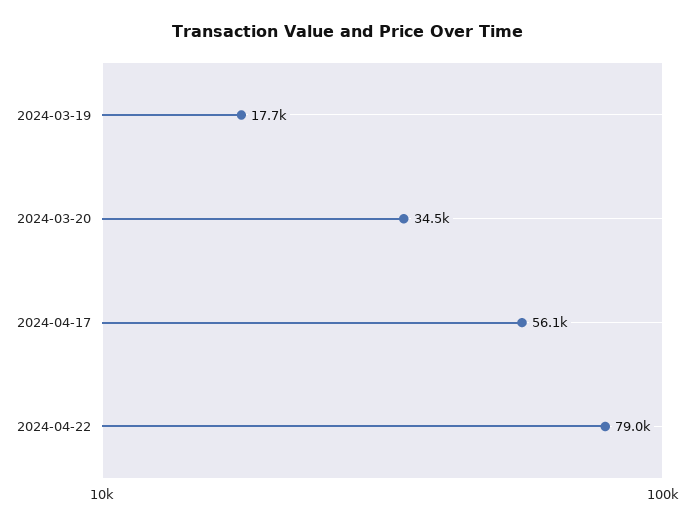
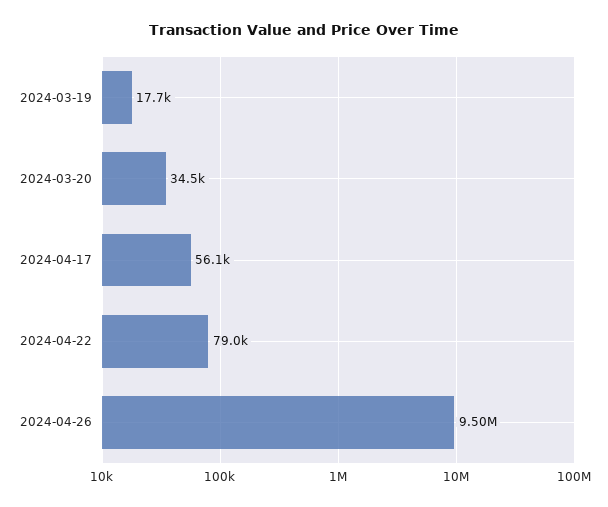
2024-04-26: none -> 9500000

